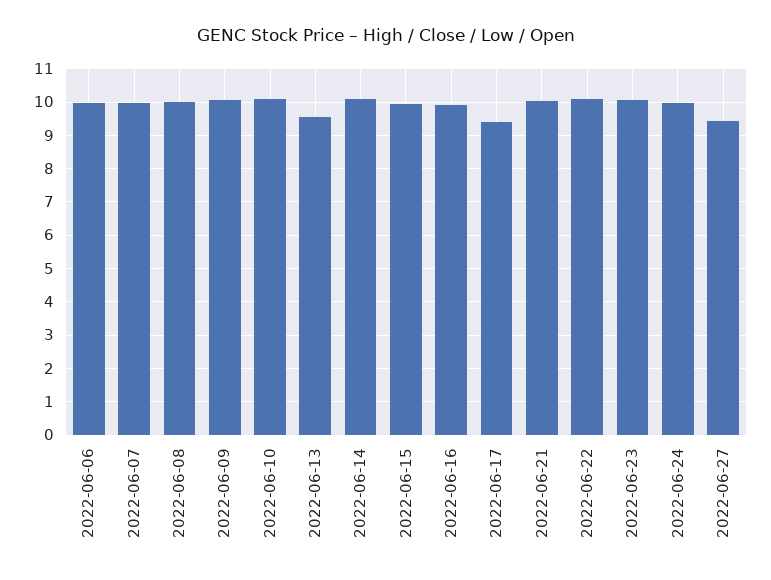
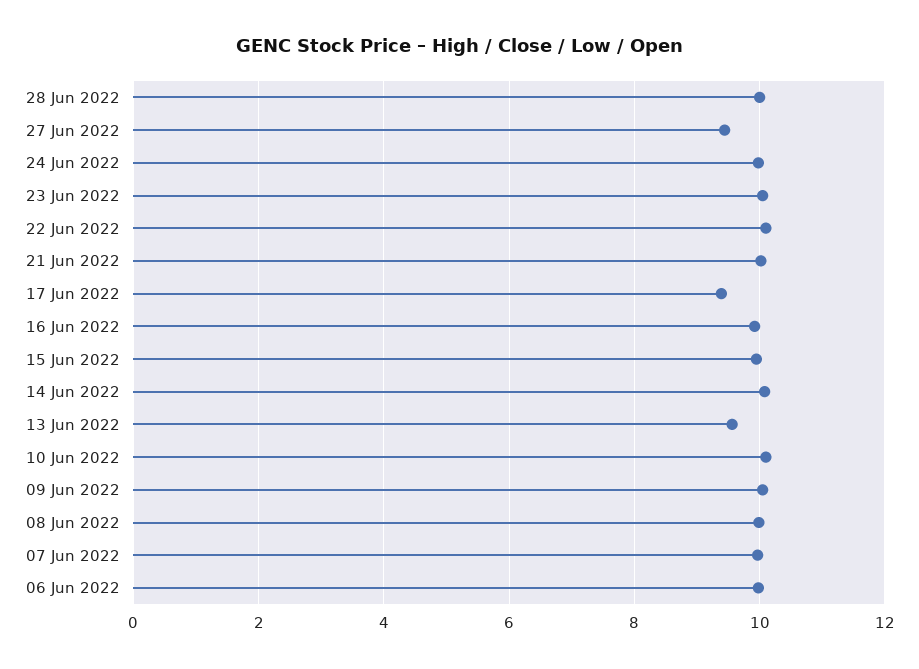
28 Jun 2022: none -> 10

